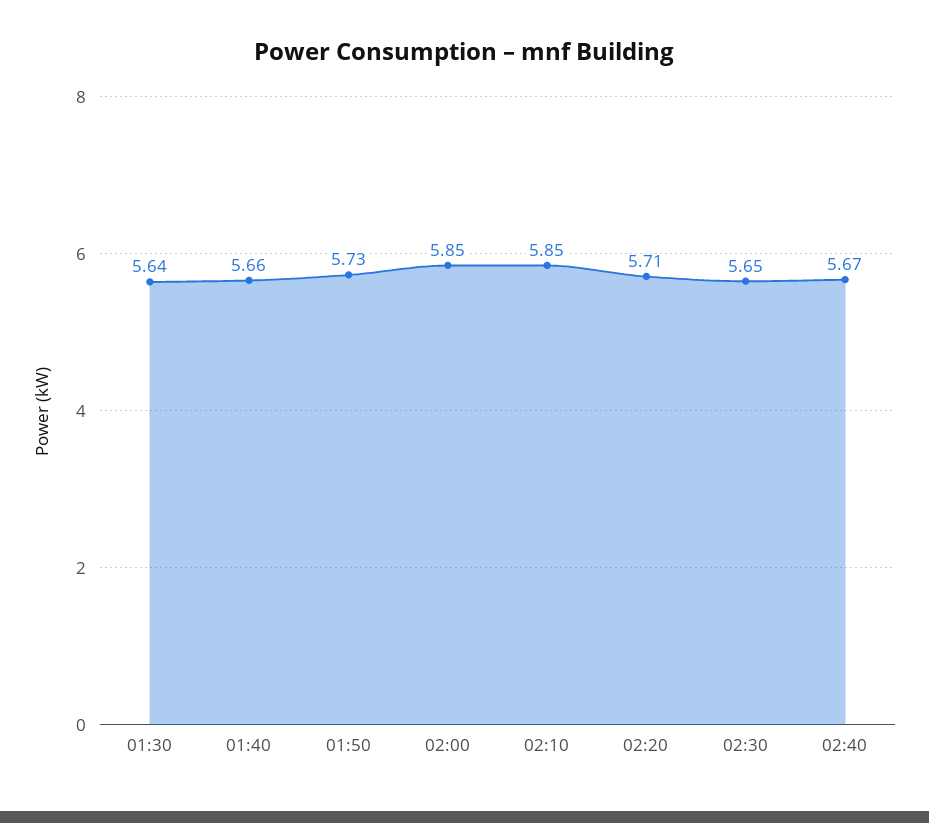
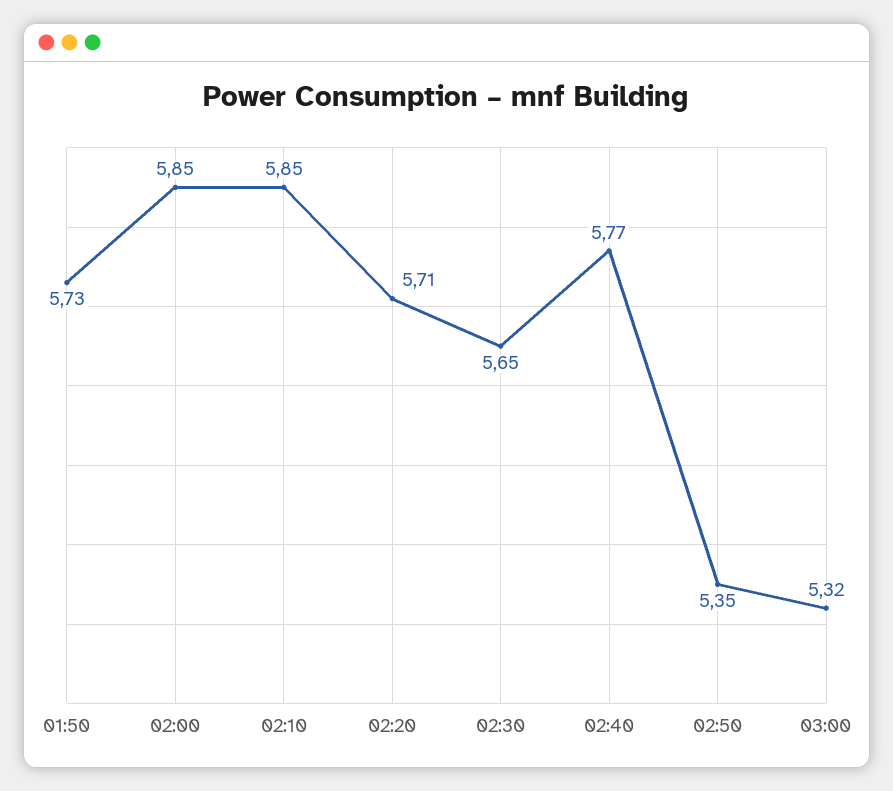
01:30: 5.64 -> none
01:40: 5.66 -> none
02:40: 5.67 -> 5.77
02:50: none -> 5.35
03:00: none -> 5.32

